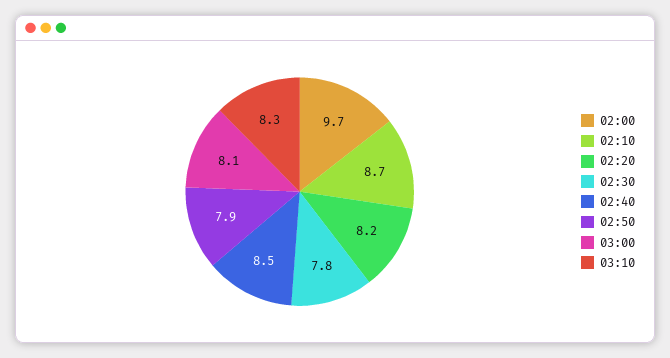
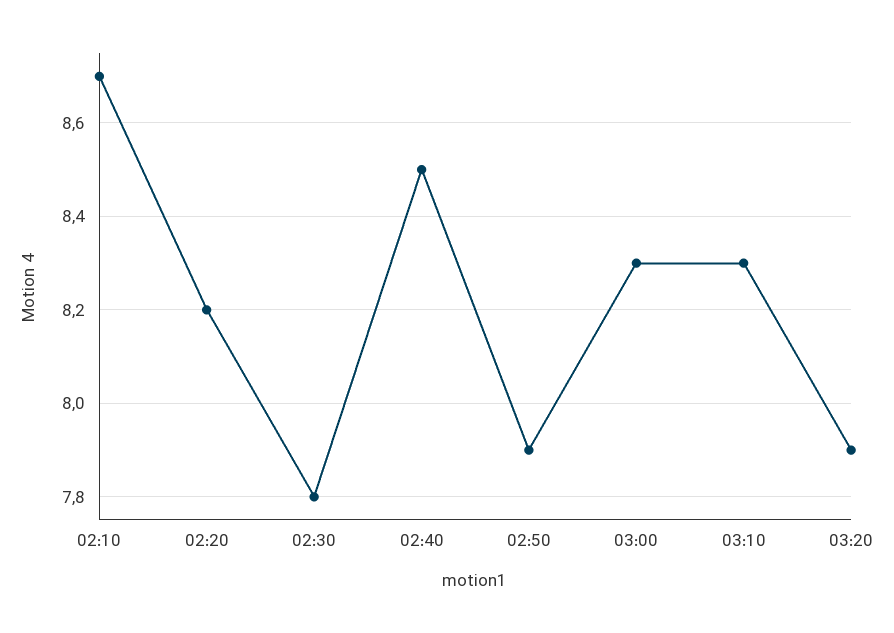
02:00: 9.7 -> none
03:00: 8.1 -> 8.3
03:20: none -> 7.9

